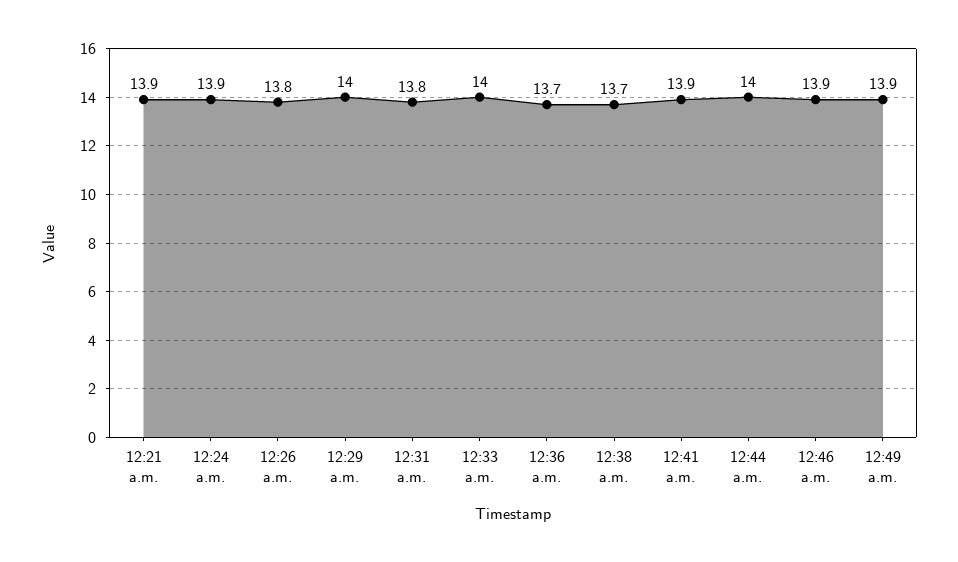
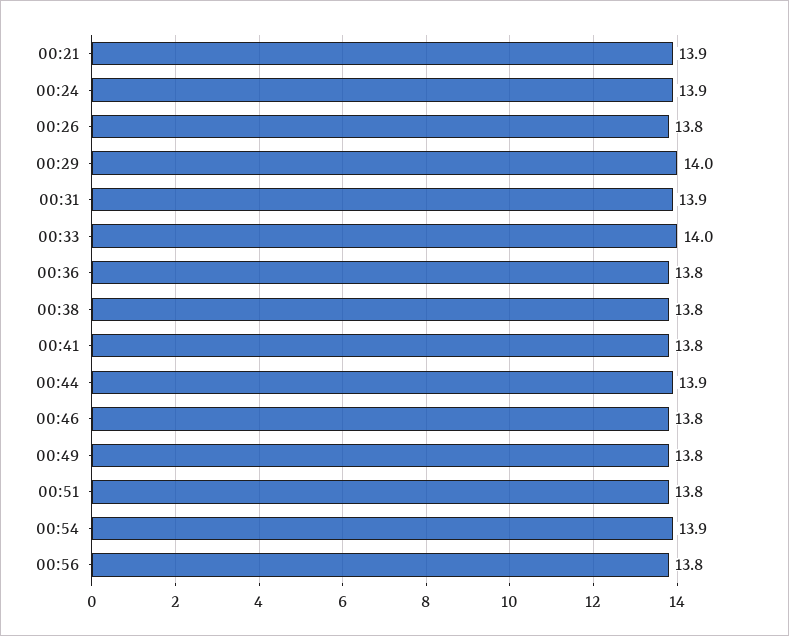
12:31 a.m.: 13.8 -> 13.9
12:36 a.m.: 13.7 -> 13.8
12:38 a.m.: 13.7 -> 13.8
12:41 a.m.: 13.9 -> 13.8
12:44 a.m.: 14 -> 13.9
12:46 a.m.: 13.9 -> 13.8
12:49 a.m.: 13.9 -> 13.8
00:51: none -> 13.8
00:54: none -> 13.9
00:56: none -> 13.8

